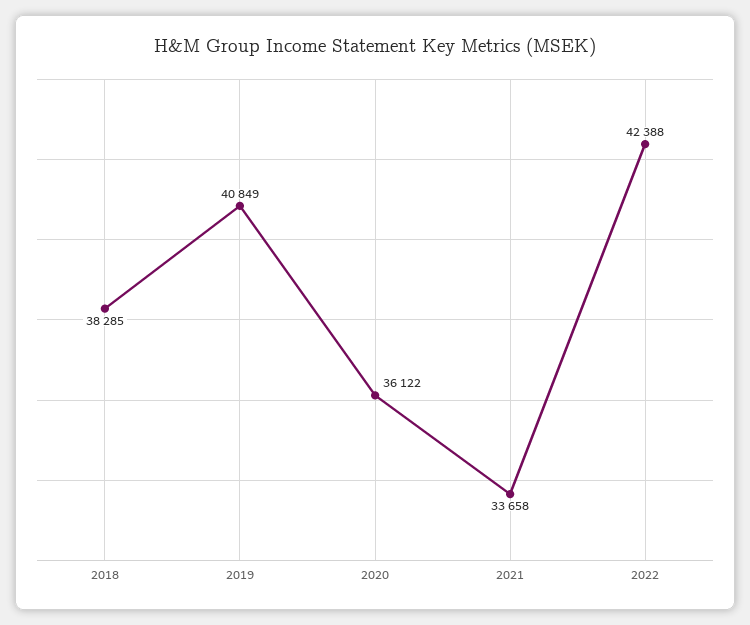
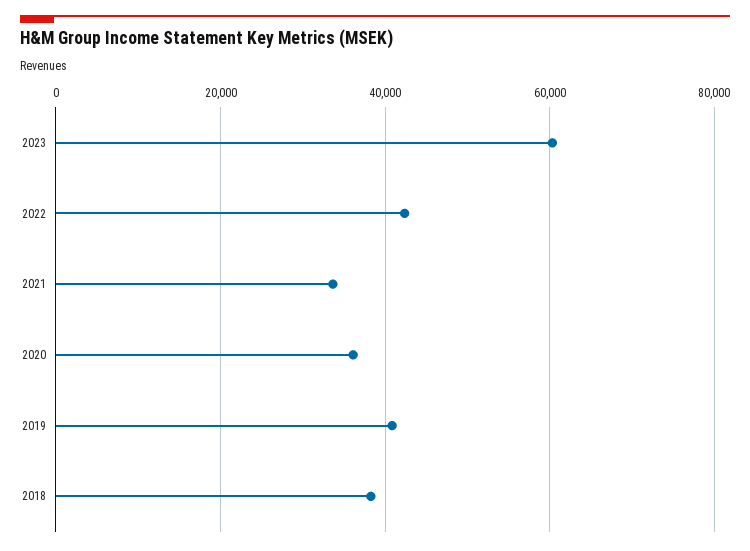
2023: none -> 60000

